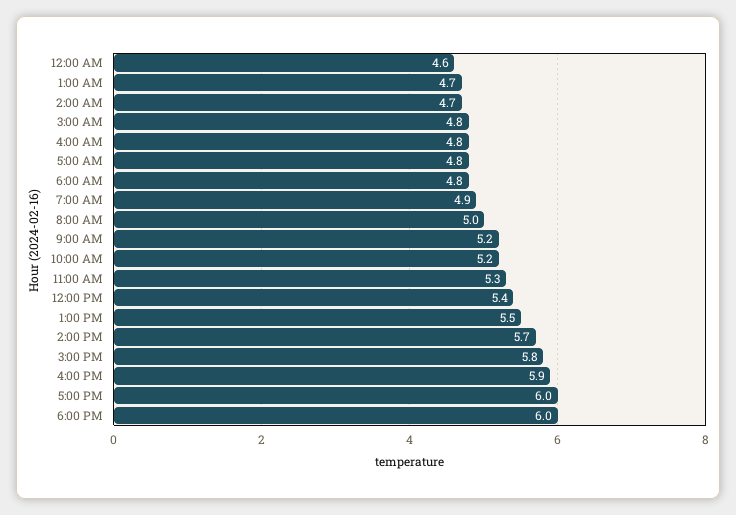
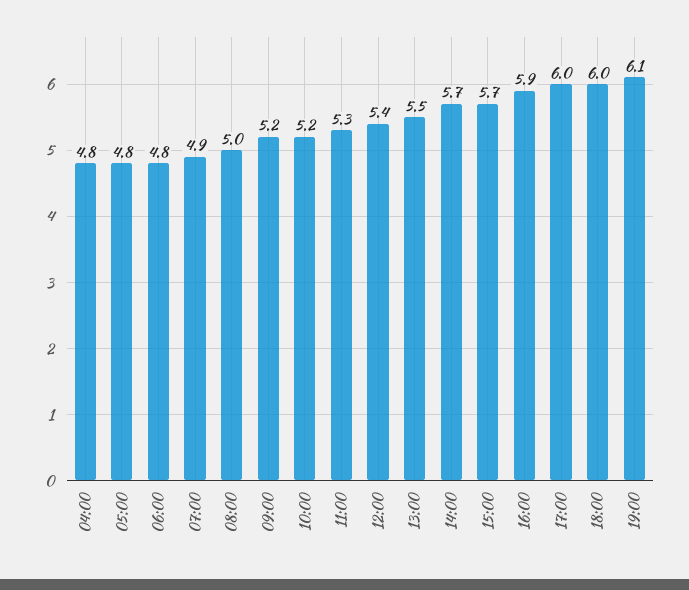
12:00 AM: 4.6 -> none
1:00 AM: 4.7 -> none
2:00 AM: 4.7 -> none
3:00 AM: 4.8 -> none
3:00 PM: 5.8 -> 5.7
19:00: none -> 6.1

